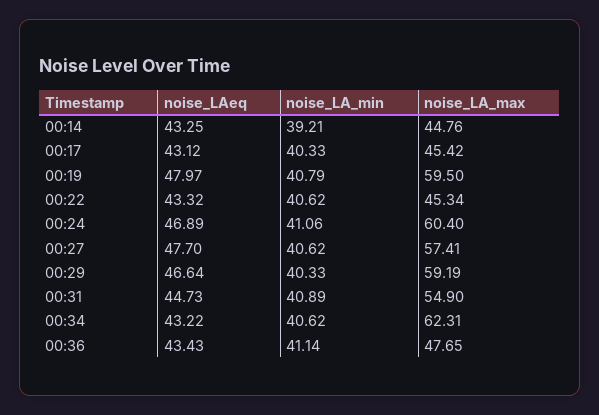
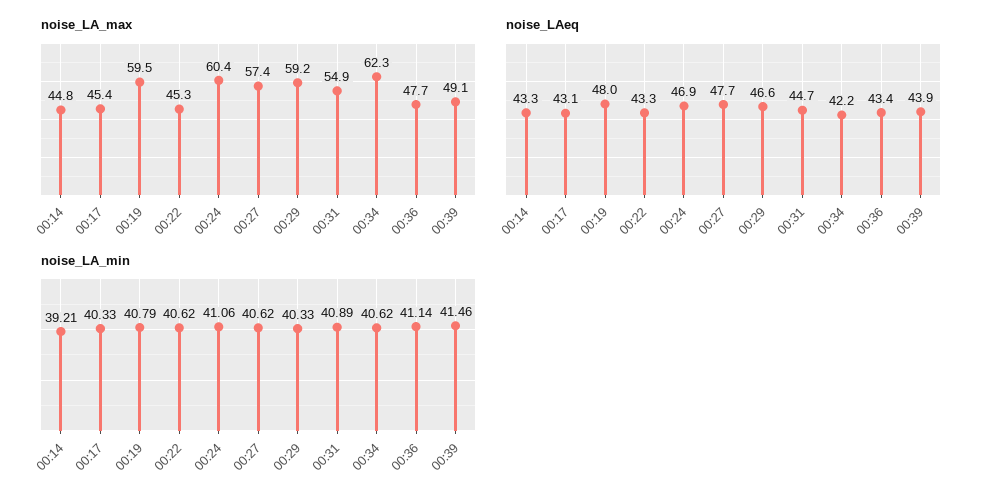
noise_LAeq, 00:34: 43.22 -> 42.2
noise_LA_max, 00:39: none -> 49.1
noise_LAeq, 00:39: none -> 43.9
noise_LA_min, 00:39: none -> 41.46

